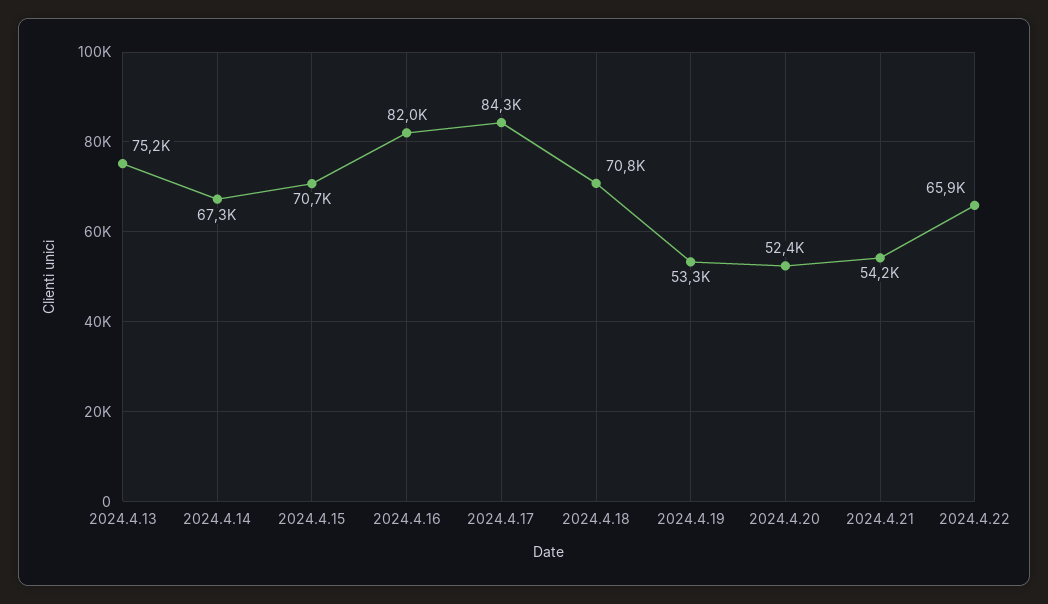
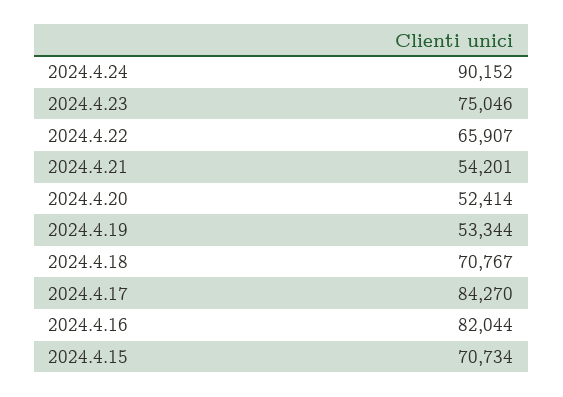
2024.4.13: 75200 -> none
2024.4.14: 67300 -> none
2024.4.24: none -> 90152
2024.4.23: none -> 75046

